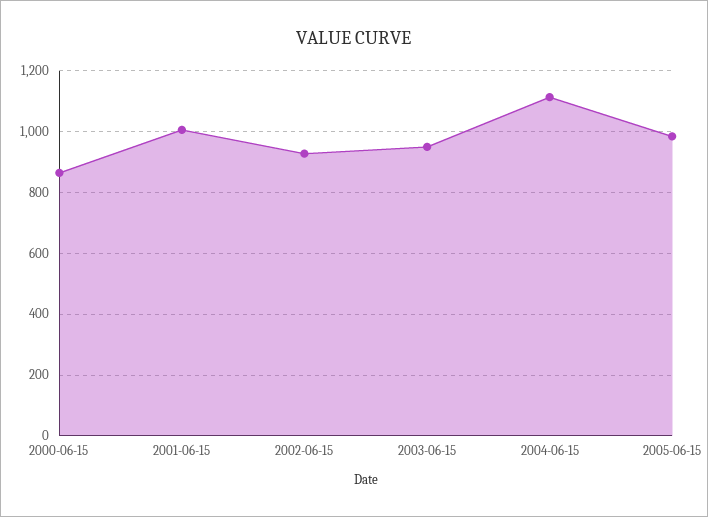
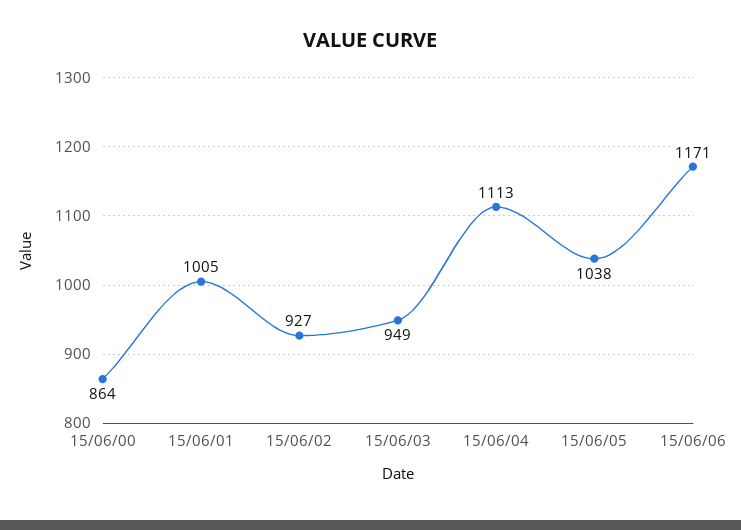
2005-06-15: 980 -> 1038
15/06/06: none -> 1171

